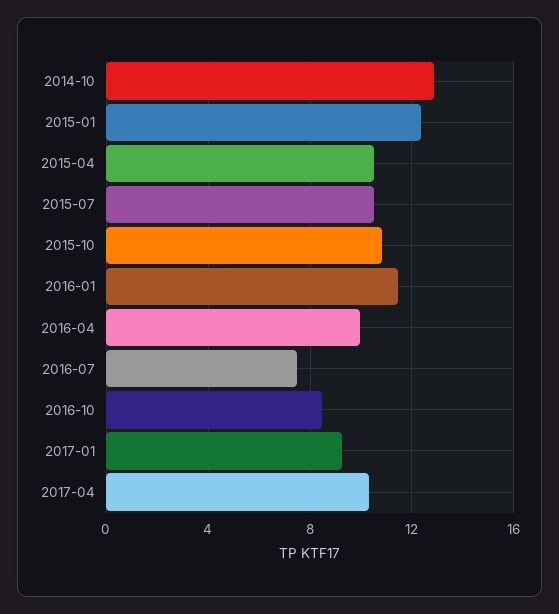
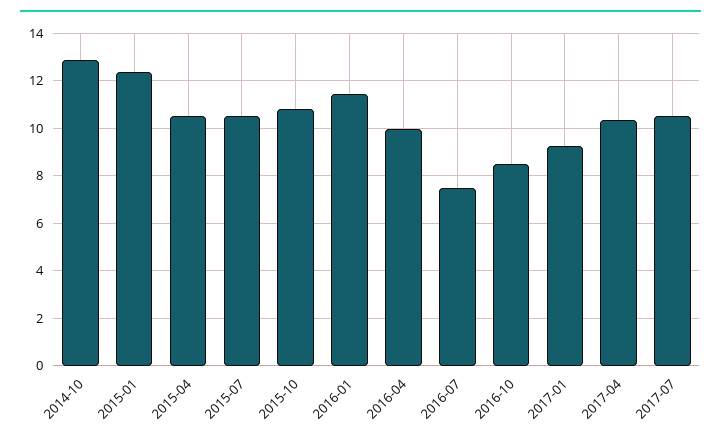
2017-07: none -> 10.5

